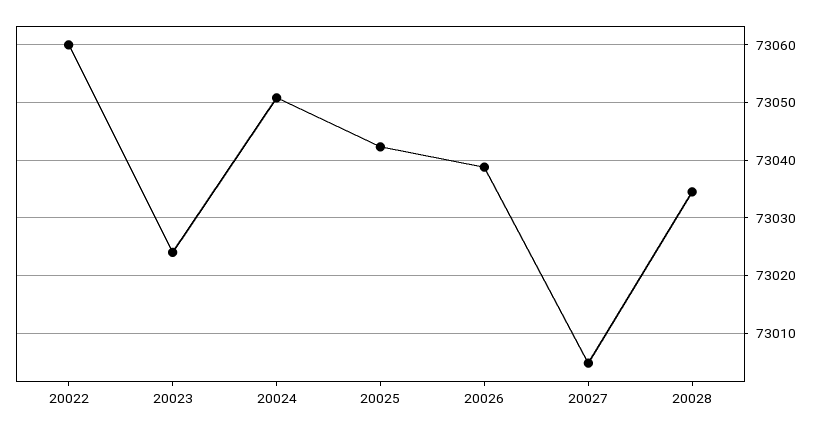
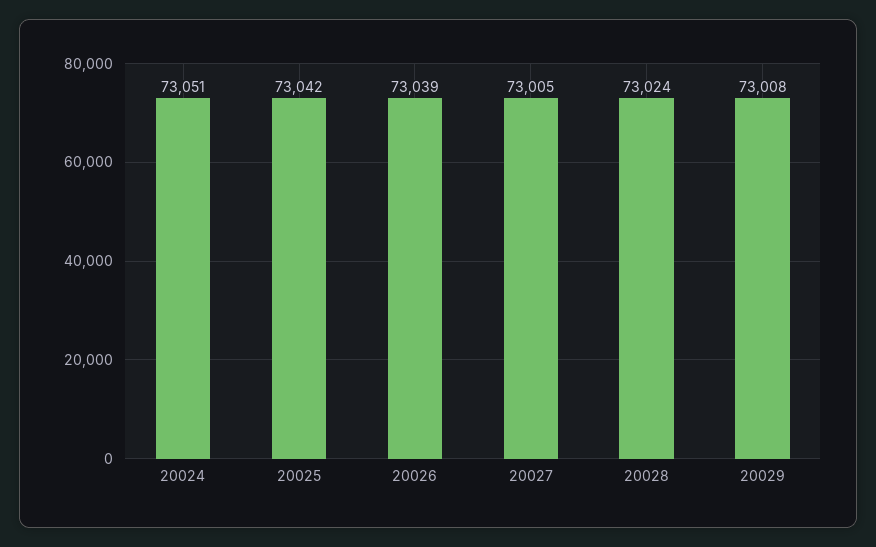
20022: 73060 -> none
20023: 73024 -> none
20028: 73034 -> 73024
20029: none -> 73008

